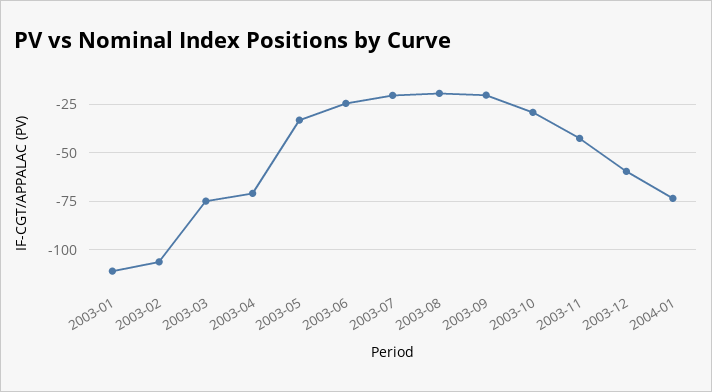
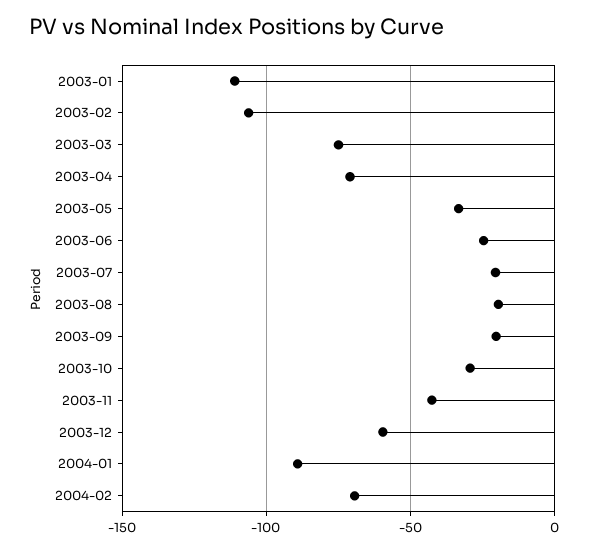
2004-01: -75 -> -90
2004-02: none -> -70

